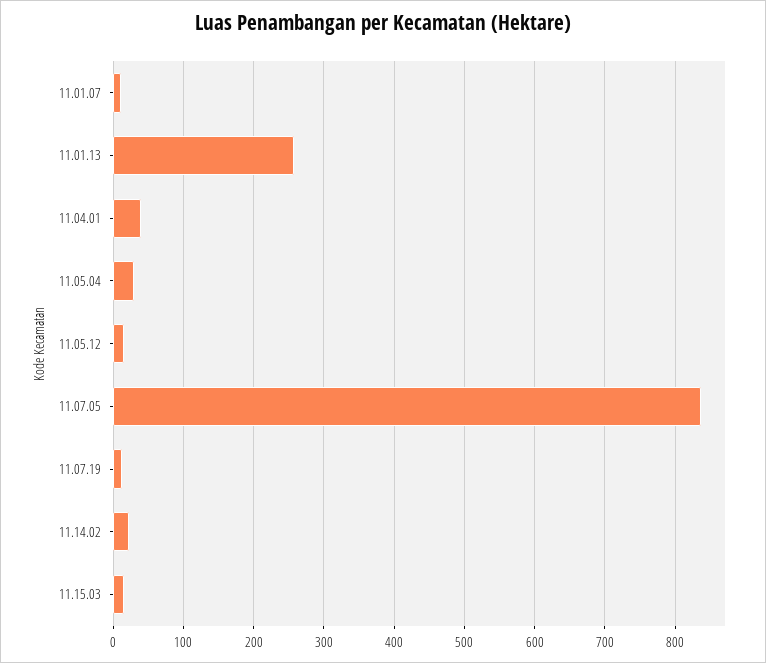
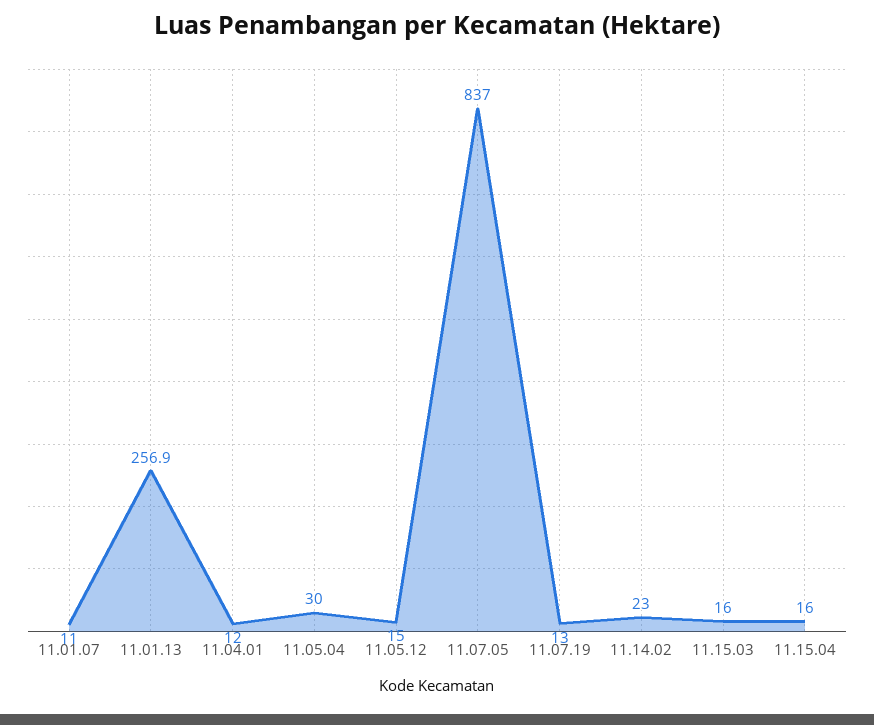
11.04.01: 40 -> 12
11.15.04: none -> 16

